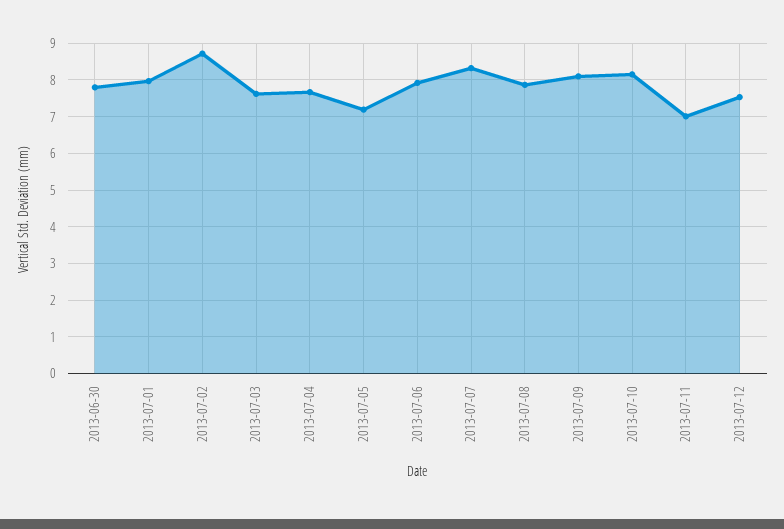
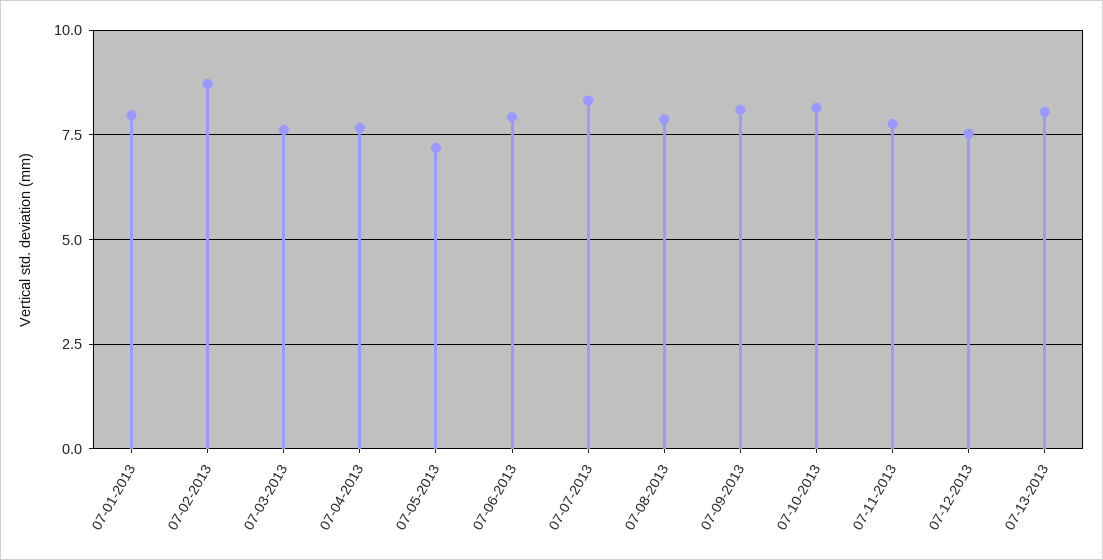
2013-06-30: 7.8 -> none
2013-07-11: 7 -> 7.75
07-13-2013: none -> 8

